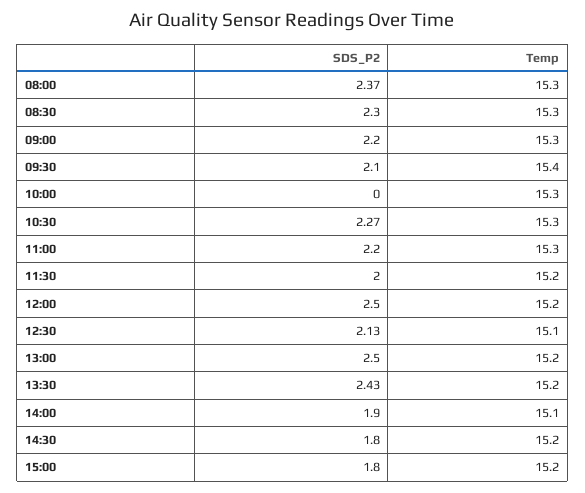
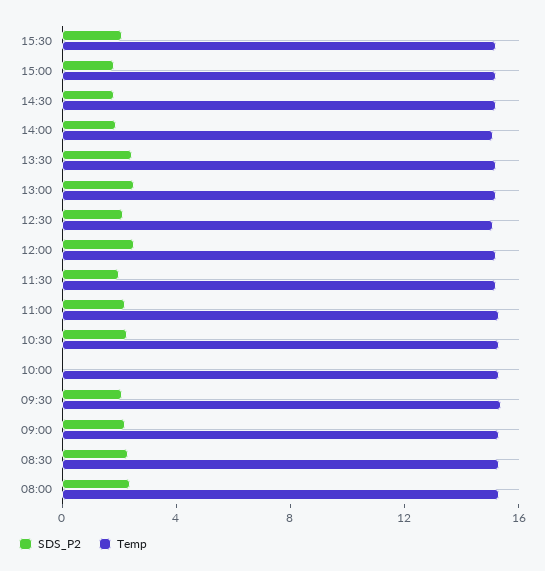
SDS_P2, 15:30: none -> 2
Temp, 15:30: none -> 15

